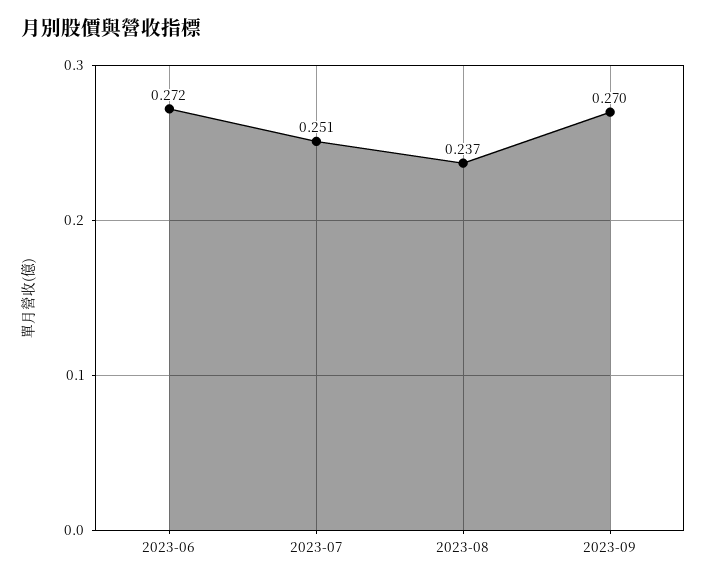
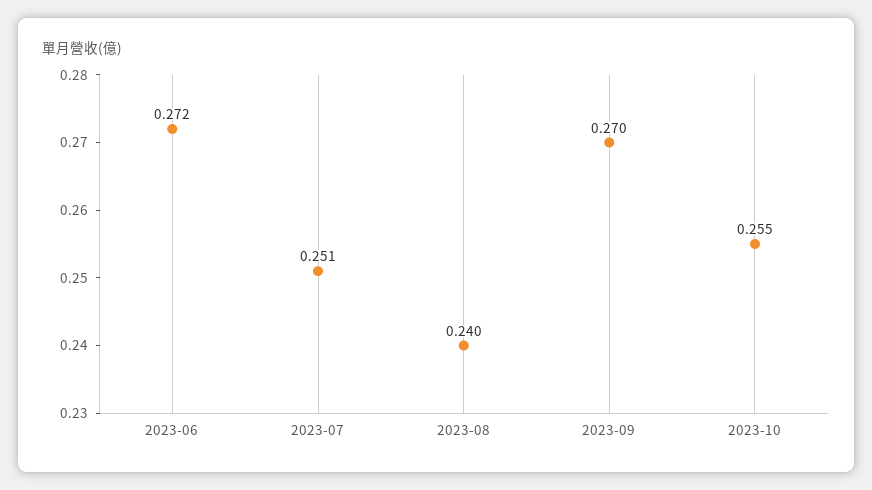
2023-08: 0.237 -> 0.24
2023-10: none -> 0.255

